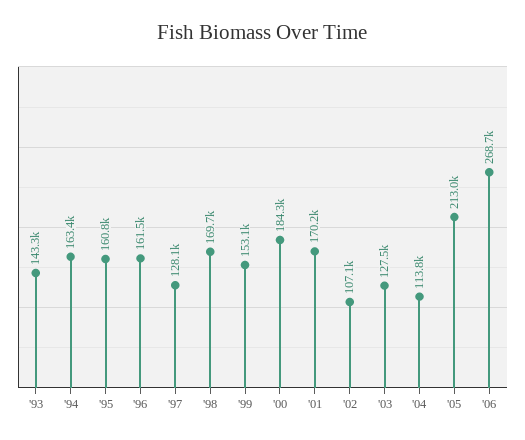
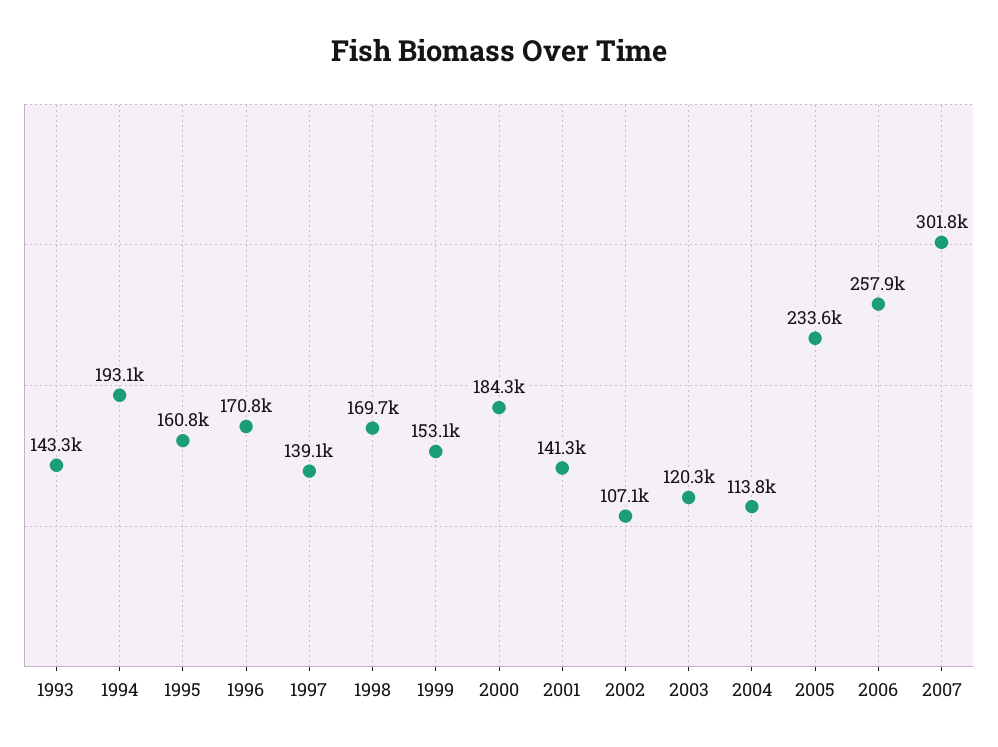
'94: 163400 -> 193100
'96: 161500 -> 170800
'97: 128100 -> 139100
'01: 170200 -> 141300
'03: 127500 -> 120300
'05: 213000 -> 233600
'06: 268700 -> 257900
2007: none -> 301800

